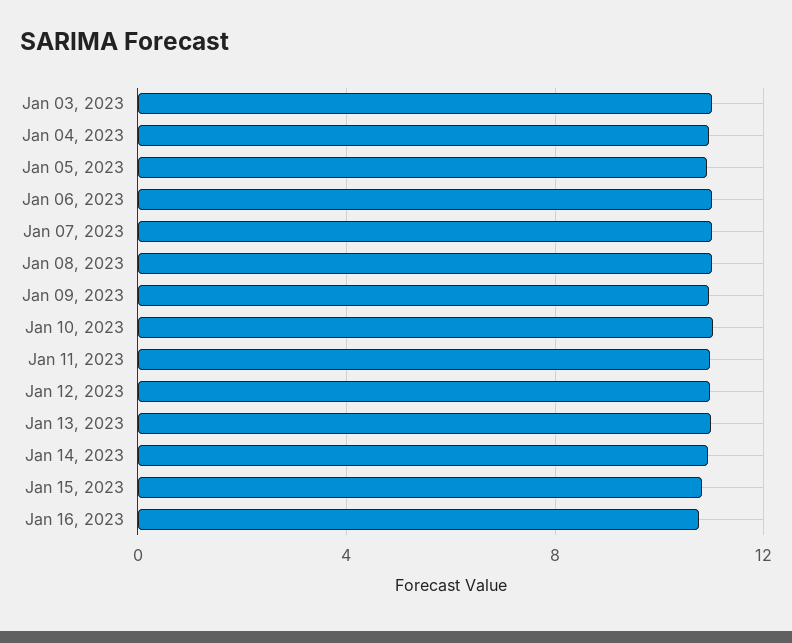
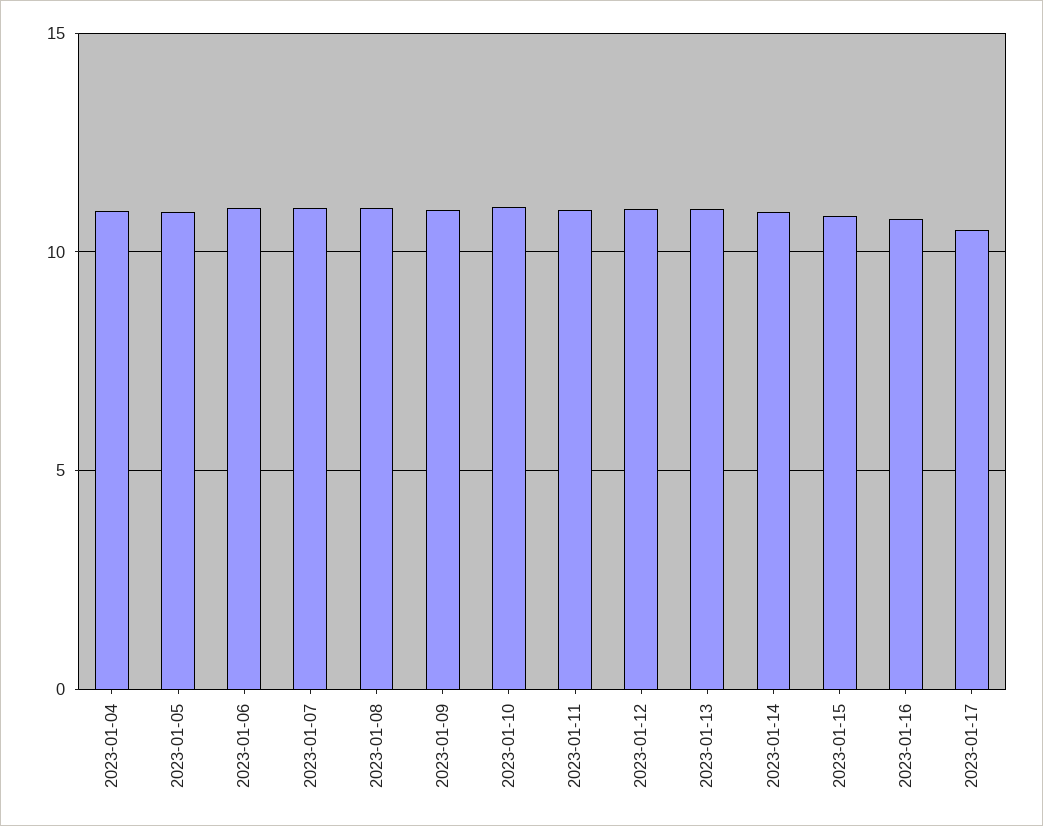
Jan 03, 2023: 11 -> none
2023-01-17: none -> 10.5

